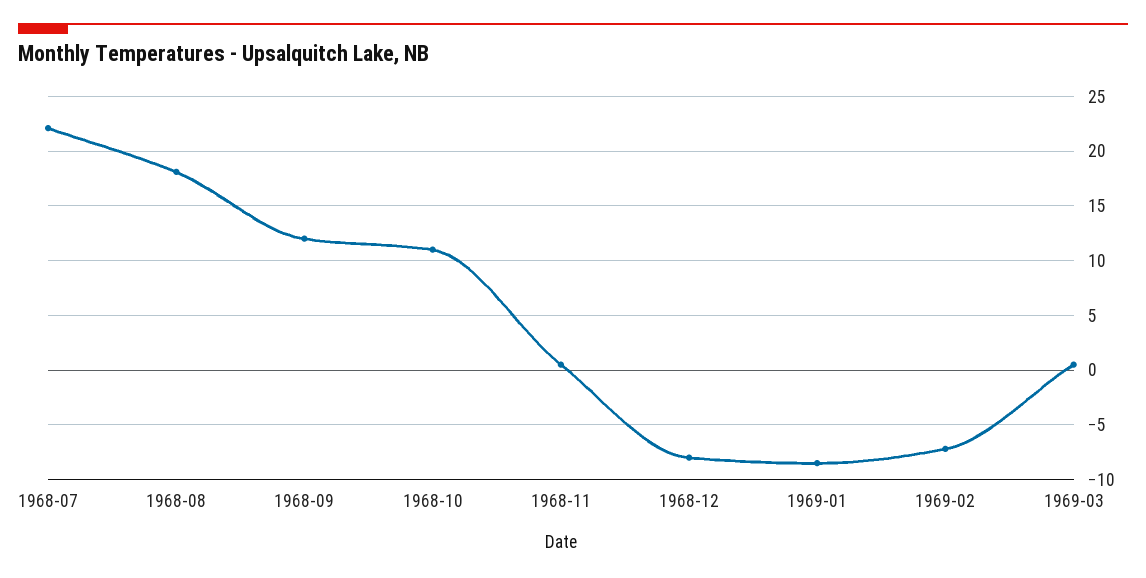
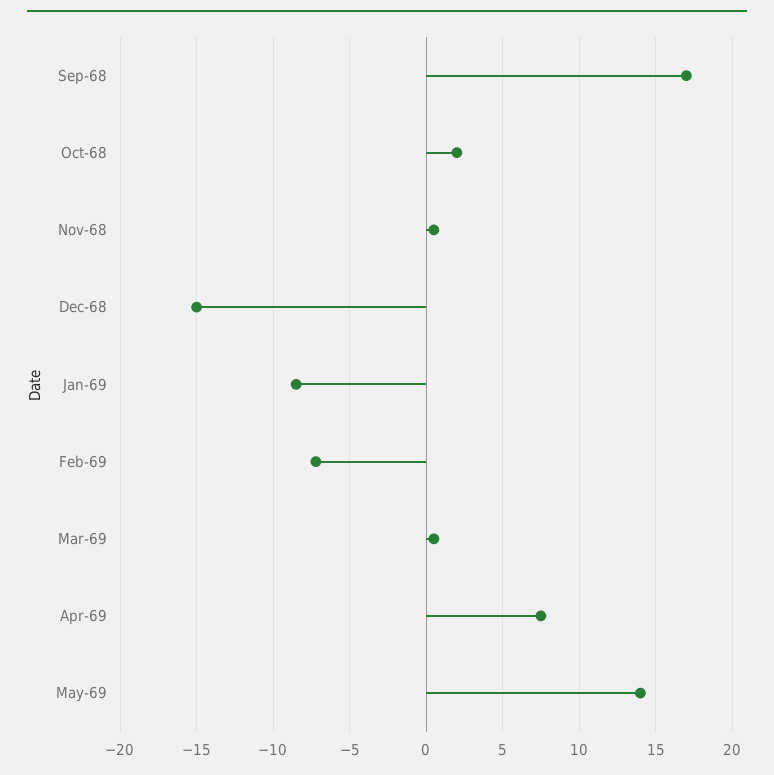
1968-07: 22 -> none
1968-08: 18 -> none
1968-09: 12 -> 17
1968-10: 11 -> 2
1968-12: -8 -> -15
Apr-69: none -> 7.5
May-69: none -> 14

